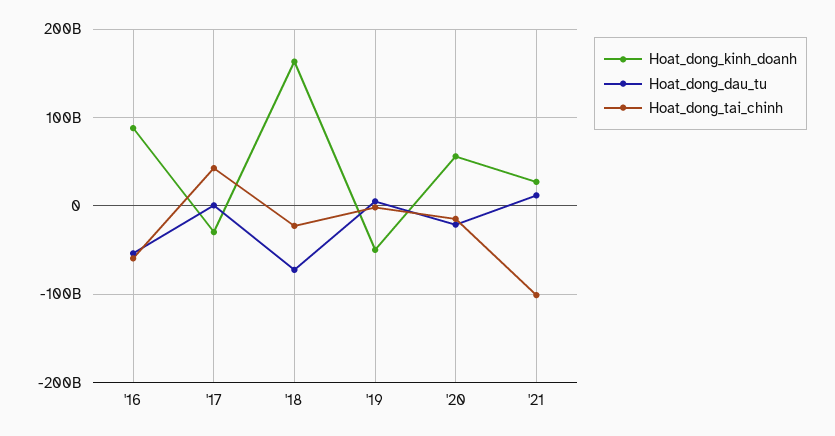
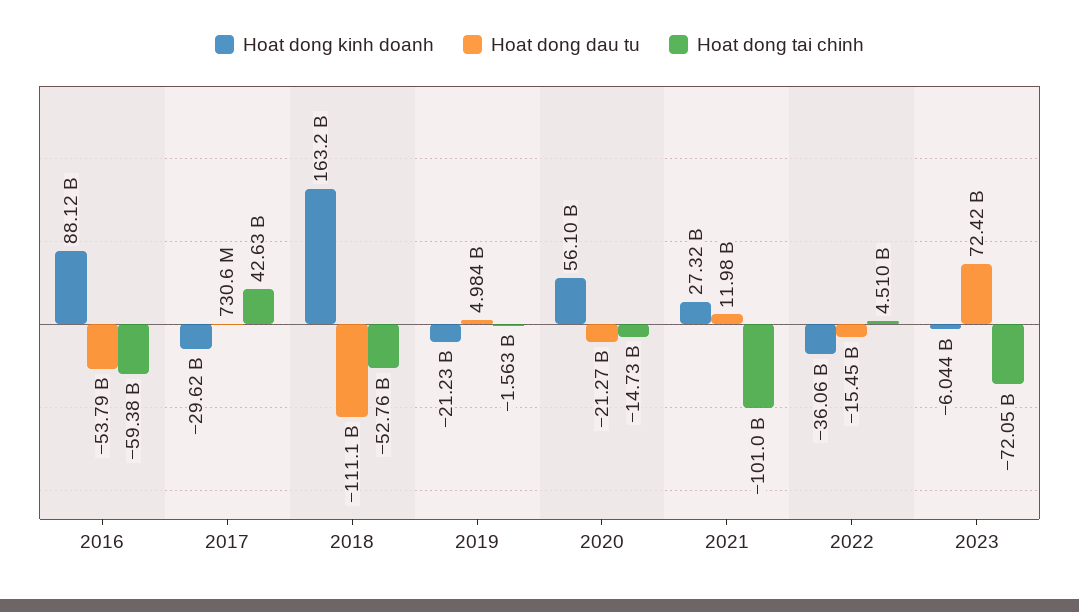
Hoat_dong_dau_tu, '18: -70000000000 -> -111100000000
Hoat_dong_tai_chinh, '18: -20000000000 -> -52760000000
Hoat_dong_kinh_doanh, '19: -50000000000 -> -21230000000
Hoat_dong_kinh_doanh, 2022: none -> -36060000000
Hoat_dong_dau_tu, 2022: none -> -15450000000
Hoat_dong_tai_chinh, 2022: none -> 4510000000
Hoat_dong_kinh_doanh, 2023: none -> -6044000000
Hoat_dong_dau_tu, 2023: none -> 72420000000
Hoat_dong_tai_chinh, 2023: none -> -72050000000

